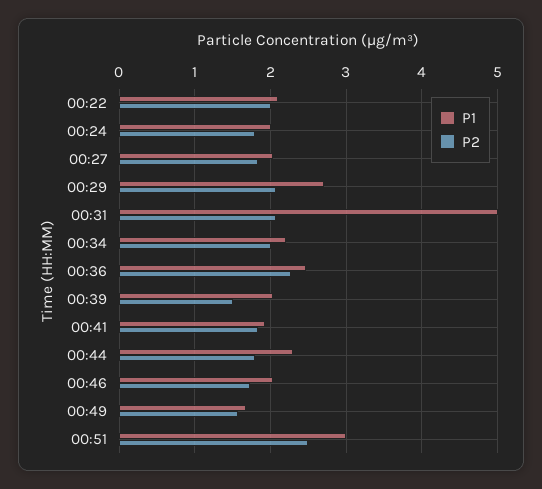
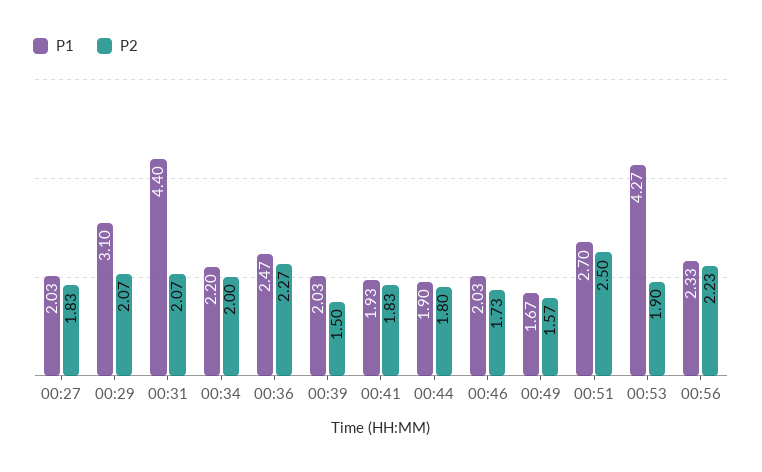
P1, 00:22: 2.1 -> none
P2, 00:22: 2 -> none
P1, 00:24: 2 -> none
P2, 00:24: 1.8 -> none
P1, 00:29: 2.7 -> 3.1
P1, 00:31: 5 -> 4.4
P1, 00:44: 2.3 -> 1.9
P1, 00:51: 3 -> 2.7
P1, 00:53: none -> 4.27
P2, 00:53: none -> 1.9
P1, 00:56: none -> 2.33
P2, 00:56: none -> 2.23

